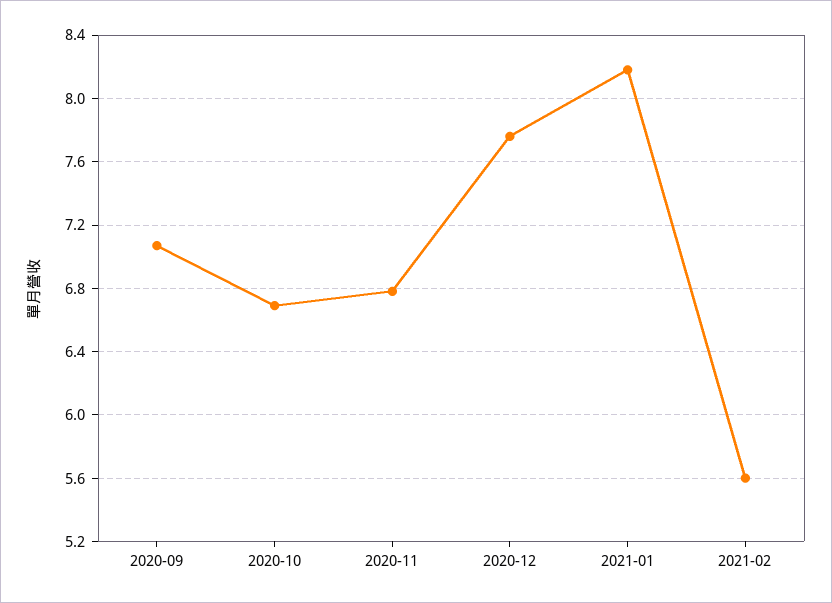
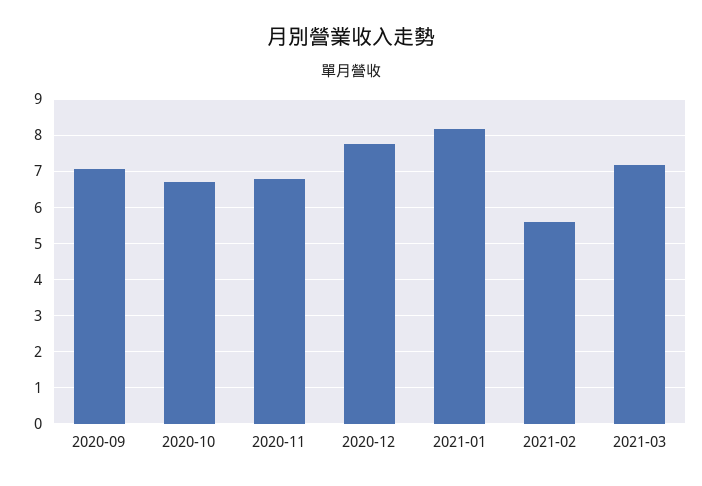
2021-03: none -> 7.2

